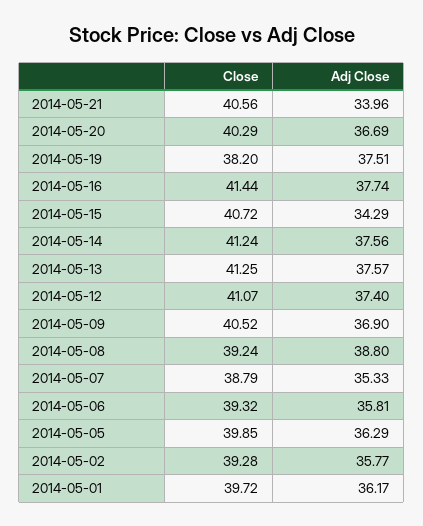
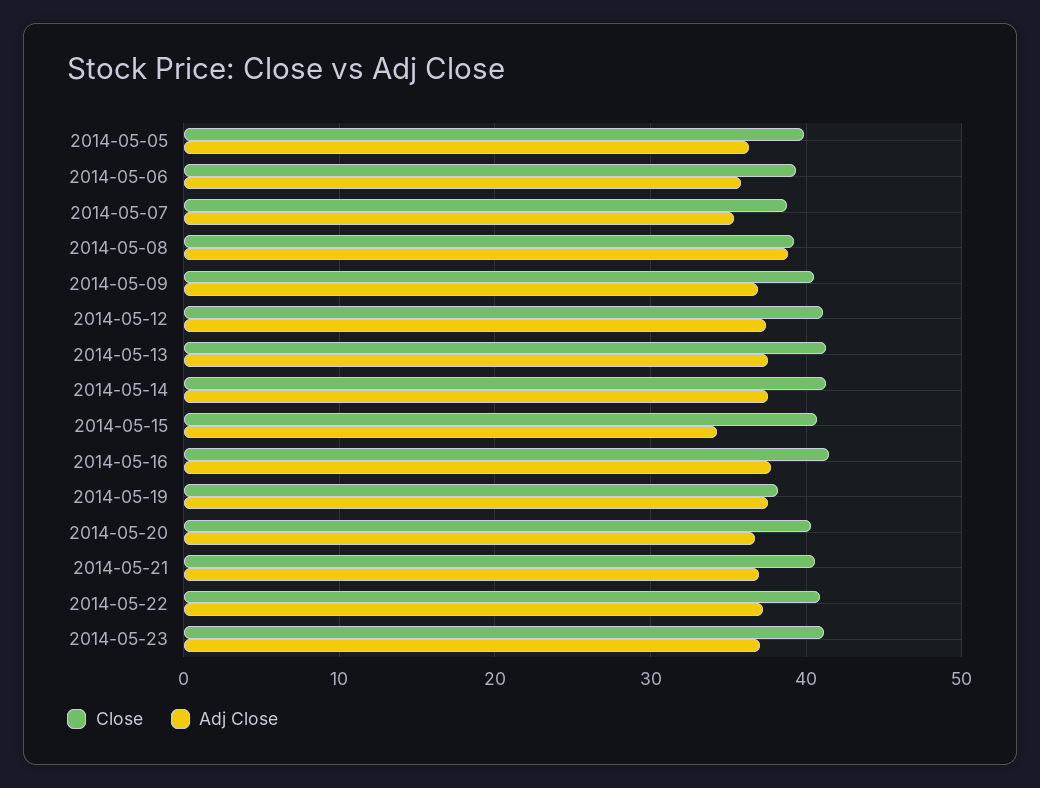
Adj Close, 2014-05-21: 33.96 -> 37
Close, 2014-05-02: 39.28 -> none
Adj Close, 2014-05-02: 35.77 -> none
Close, 2014-05-01: 39.72 -> none
Adj Close, 2014-05-01: 36.17 -> none
Close, 2014-05-22: none -> 41
Adj Close, 2014-05-22: none -> 37
Close, 2014-05-23: none -> 41
Adj Close, 2014-05-23: none -> 37

